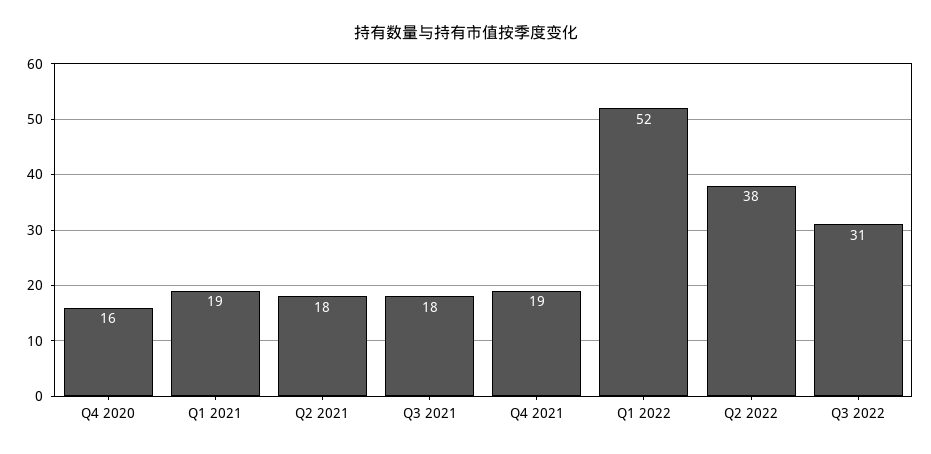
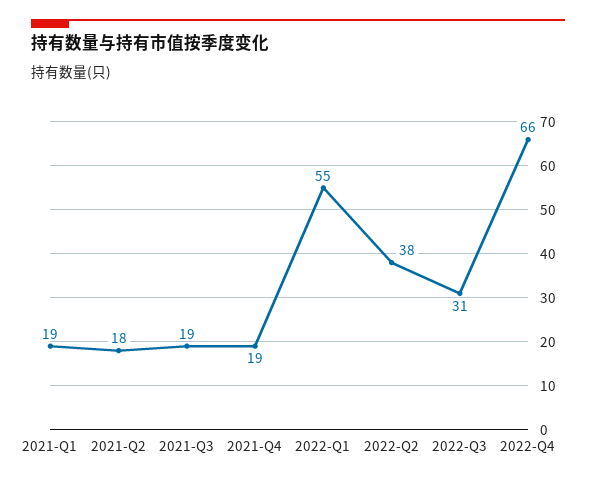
Q4 2020: 16 -> none
Q3 2021: 18 -> 19
Q1 2022: 52 -> 55
2022-Q4: none -> 66

